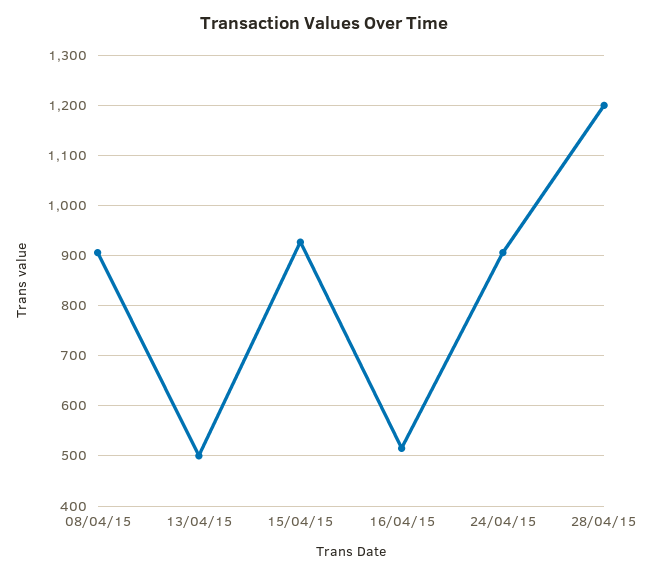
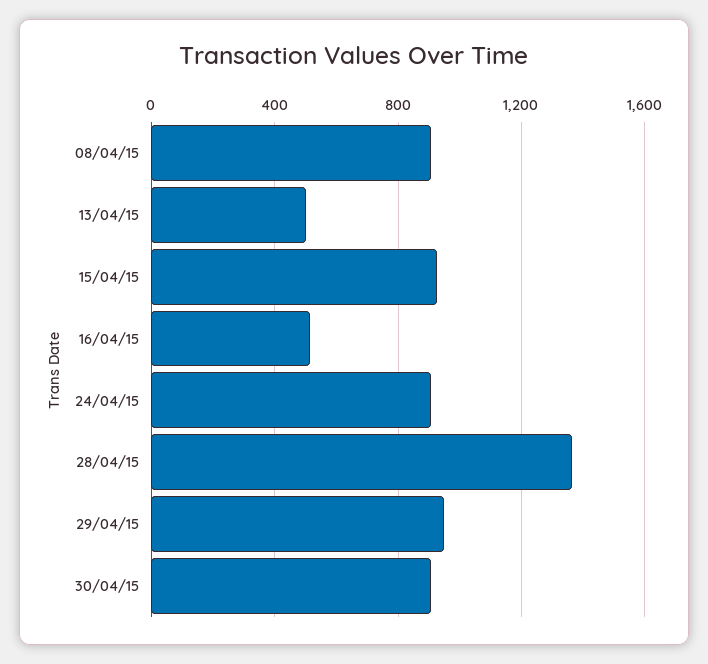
28/04/15: 1200 -> 1350
29/04/15: none -> 950
30/04/15: none -> 900

